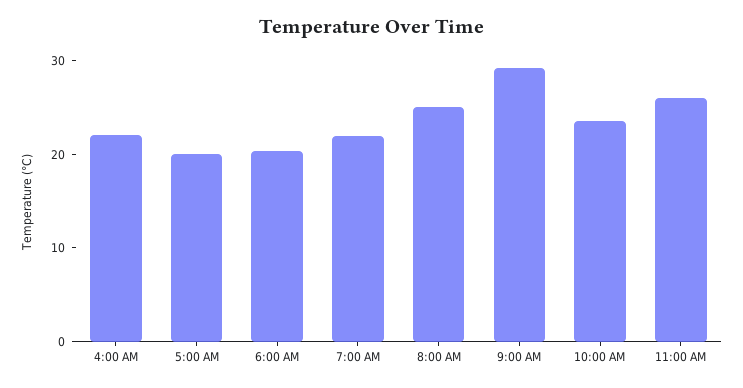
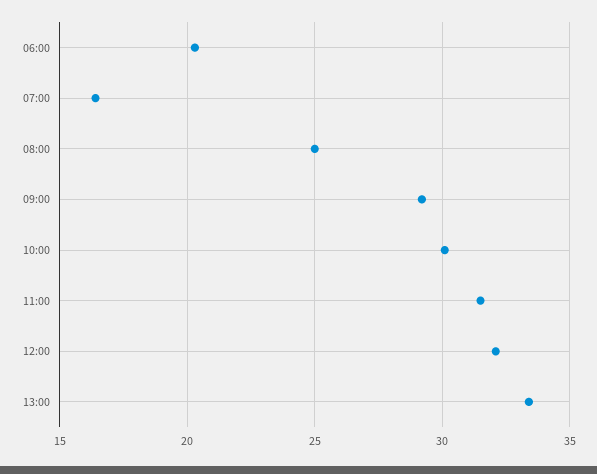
4:00 AM: 22 -> none
5:00 AM: 20 -> none
7:00 AM: 22 -> 16.5
10:00 AM: 24 -> 30
11:00 AM: 26 -> 31.5
12:00: none -> 32
13:00: none -> 33.5

